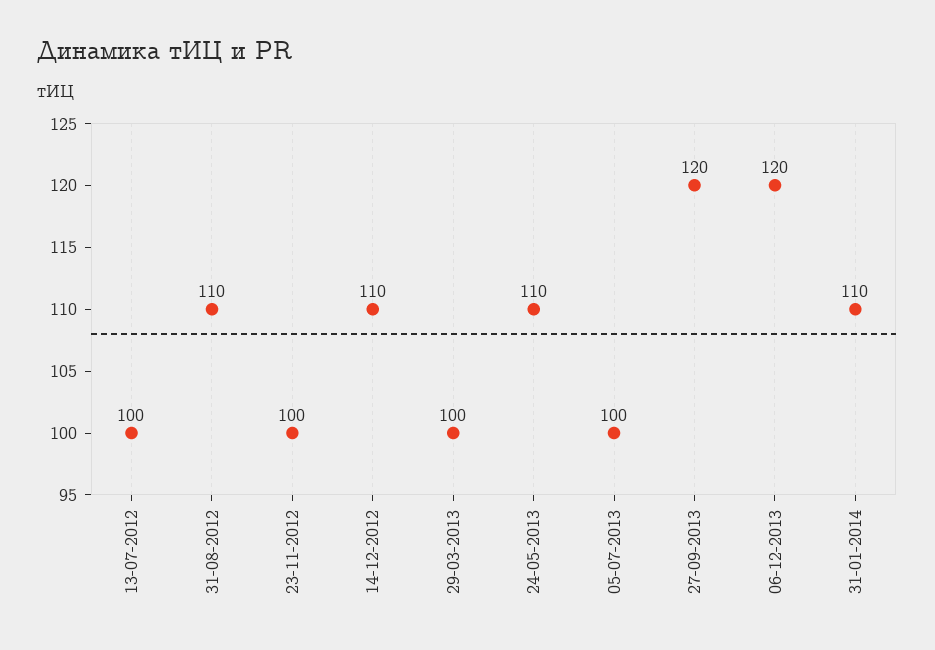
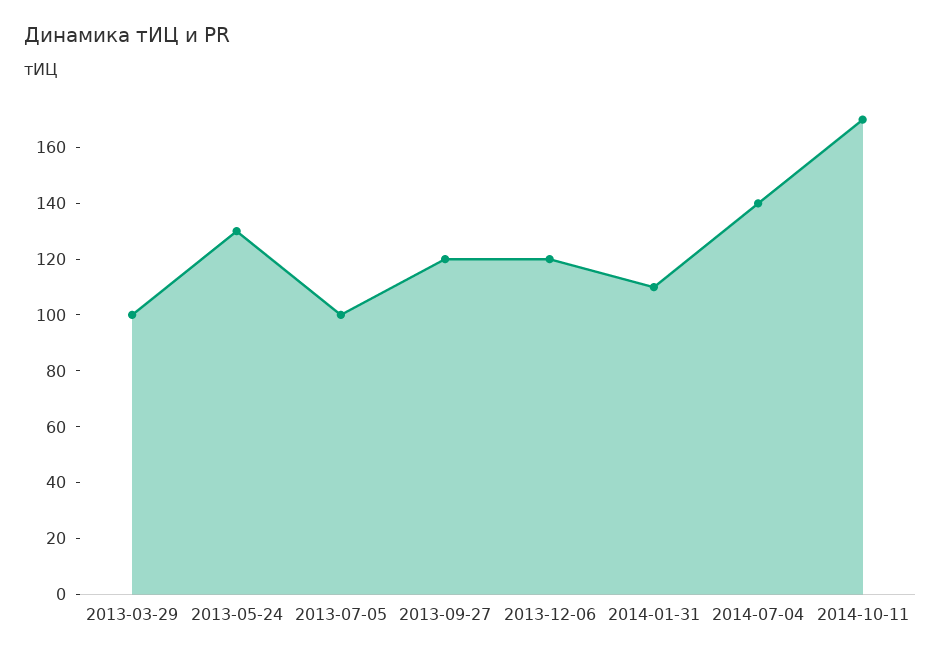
13-07-2012: 100 -> none
31-08-2012: 110 -> none
23-11-2012: 100 -> none
14-12-2012: 110 -> none
24-05-2013: 110 -> 130
2014-07-04: none -> 140
2014-10-11: none -> 170

